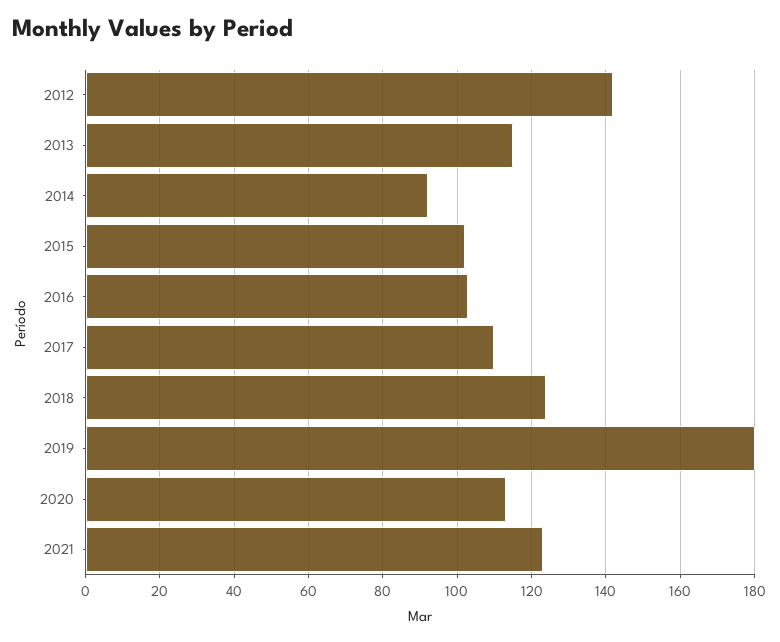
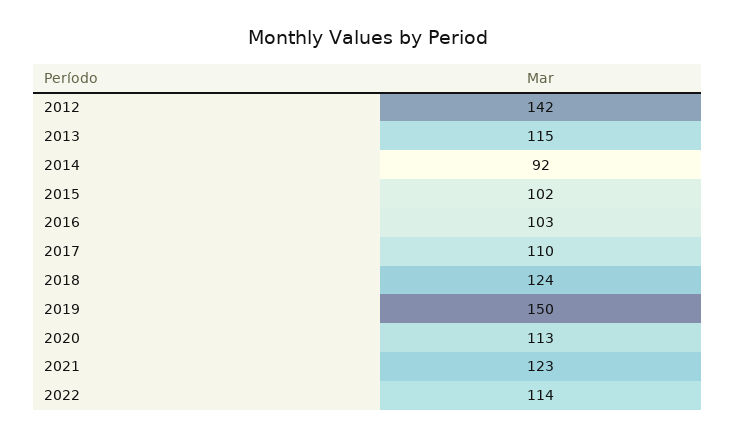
2019: 180 -> 150
2022: none -> 114

